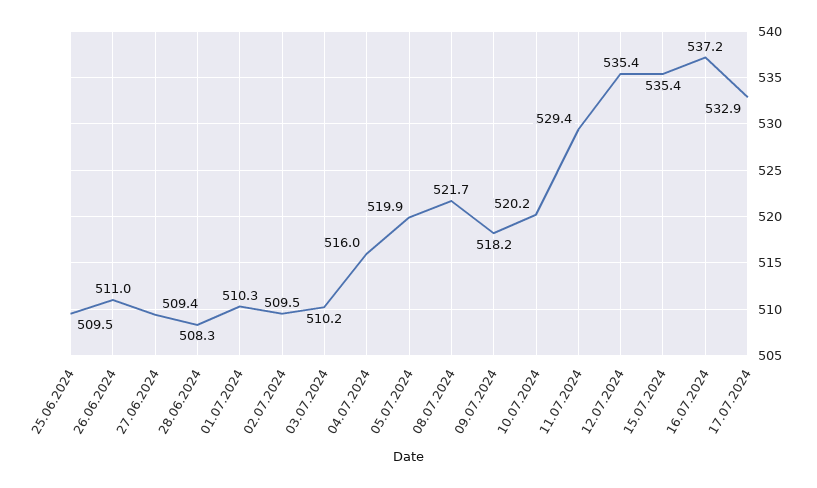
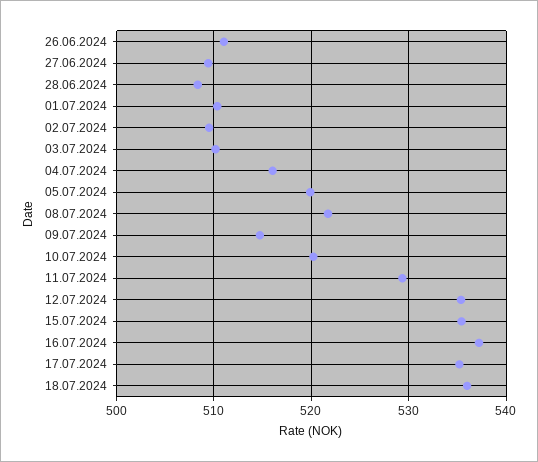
25.06.2024: 509.5 -> none
09.07.2024: 518.2 -> 515
17.07.2024: 532.9 -> 535
18.07.2024: none -> 536

